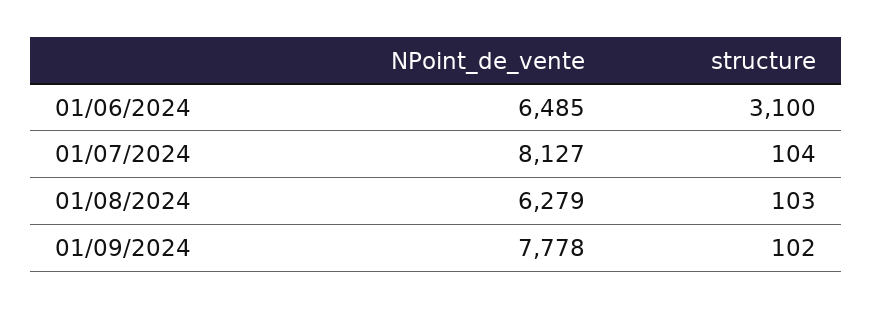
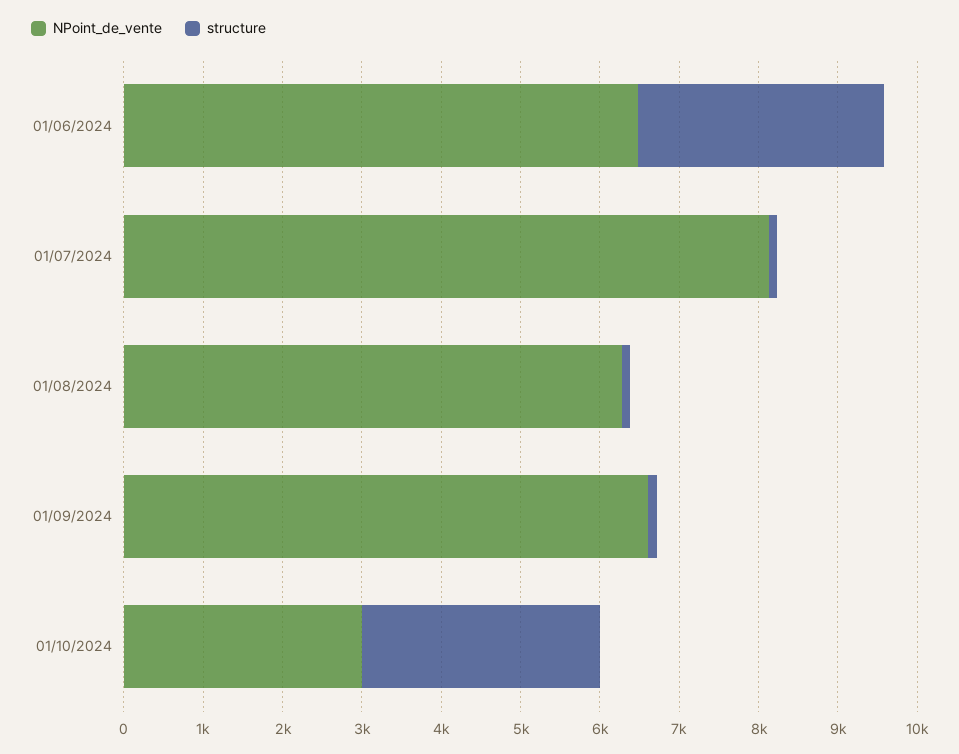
NPoint_de_vente, 01/09/2024: 7778 -> 6600
NPoint_de_vente, 01/10/2024: none -> 3000
structure, 01/10/2024: none -> 3000

